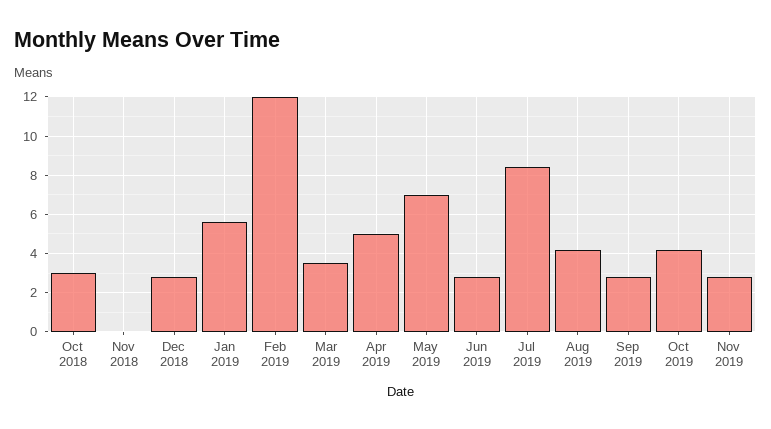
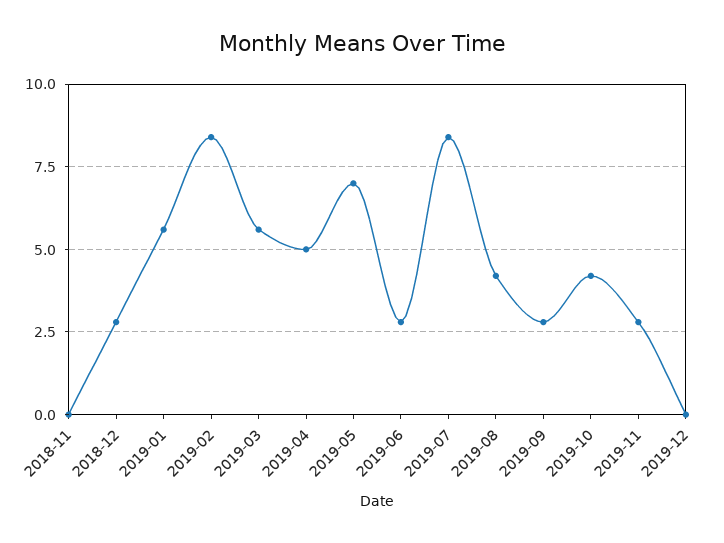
Oct 2018: 3 -> none
Feb 2019: 12 -> 8.5
Mar 2019: 3.5 -> 5.5
2019-12: none -> 0

